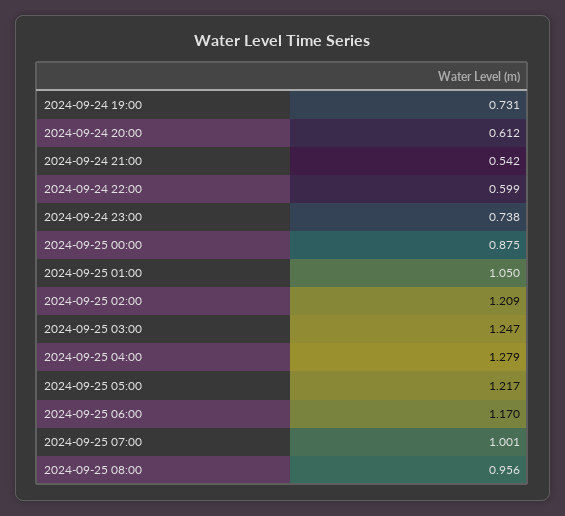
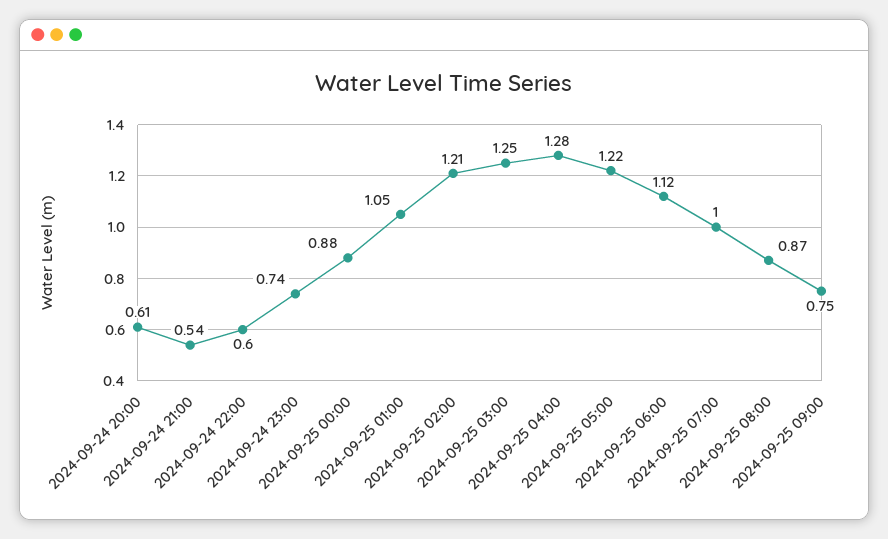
2024-09-24 19:00: 0.731 -> none
2024-09-25 06:00: 1.17 -> 1.12
2024-09-25 08:00: 0.956 -> 0.87
2024-09-25 09:00: none -> 0.75

